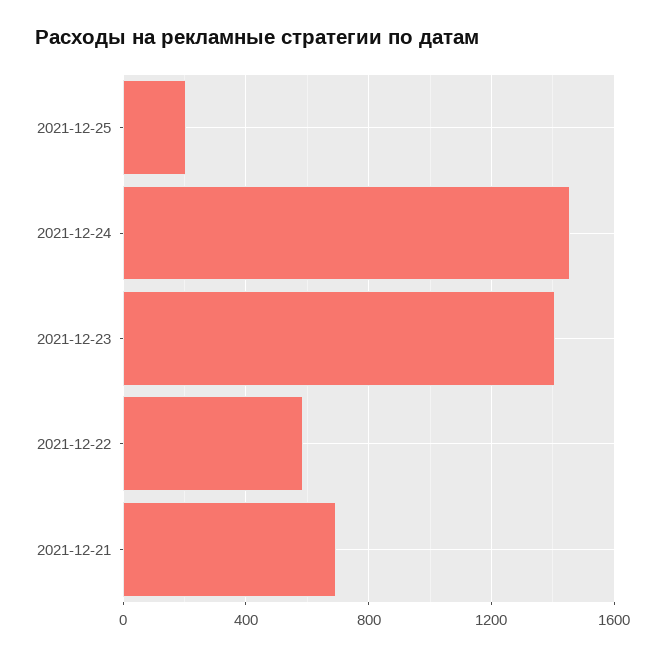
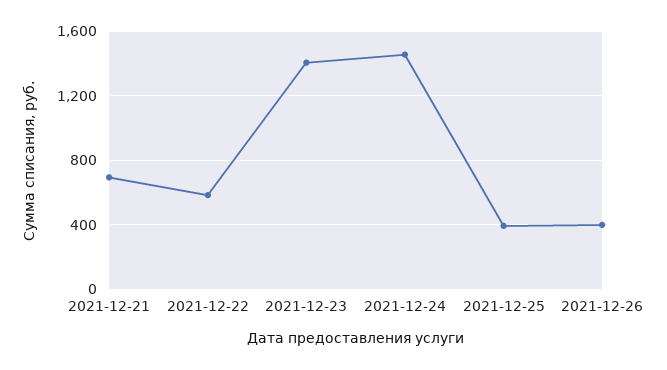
2021-12-25: 200 -> 400
2021-12-26: none -> 400

